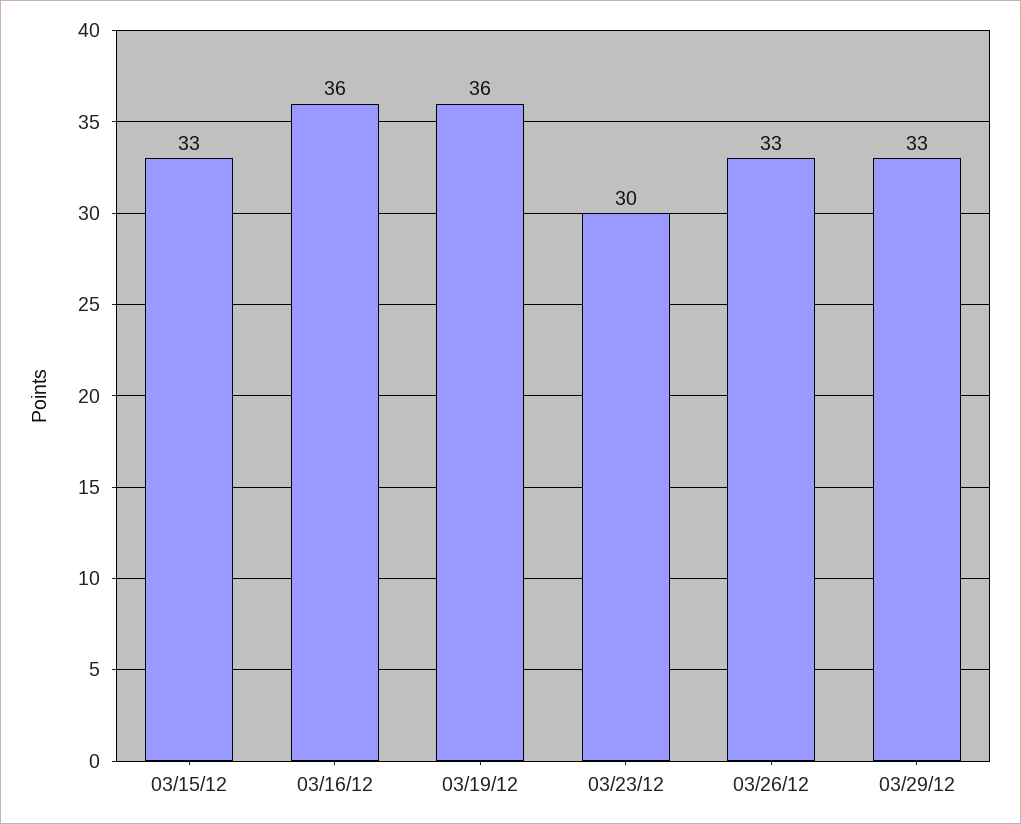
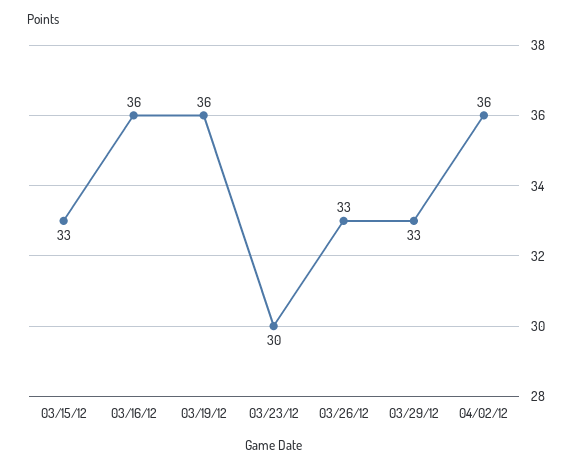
04/02/12: none -> 36

